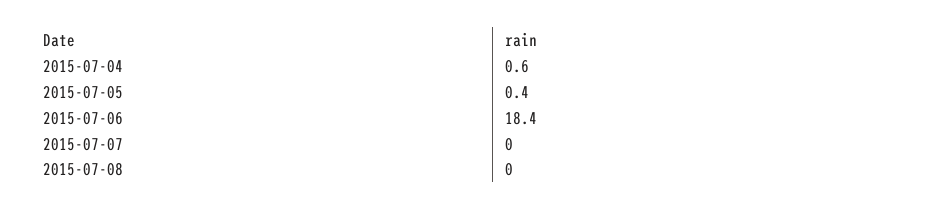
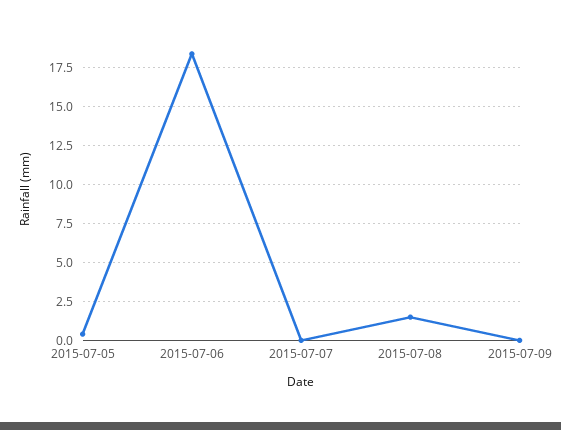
2015-07-04: 0.6 -> none
2015-07-08: 0 -> 1.5
2015-07-09: none -> 0

